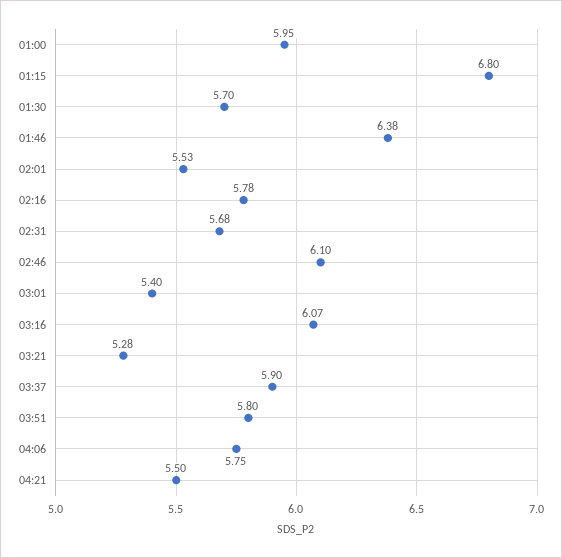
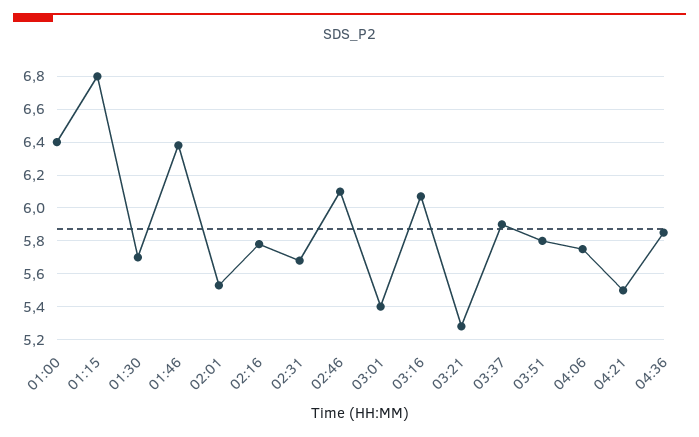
01:00: 5.95 -> 6.4
04:36: none -> 5.85

